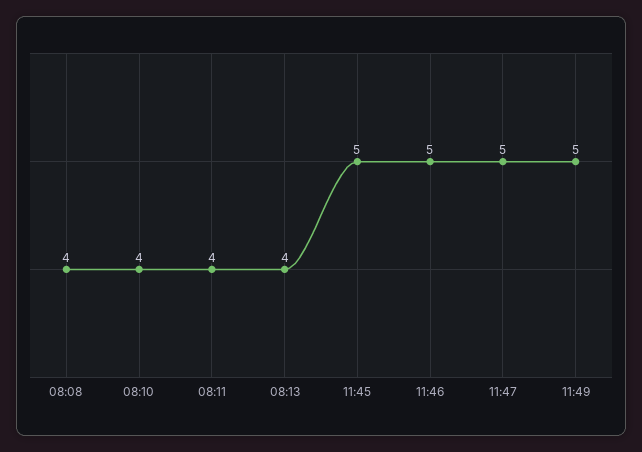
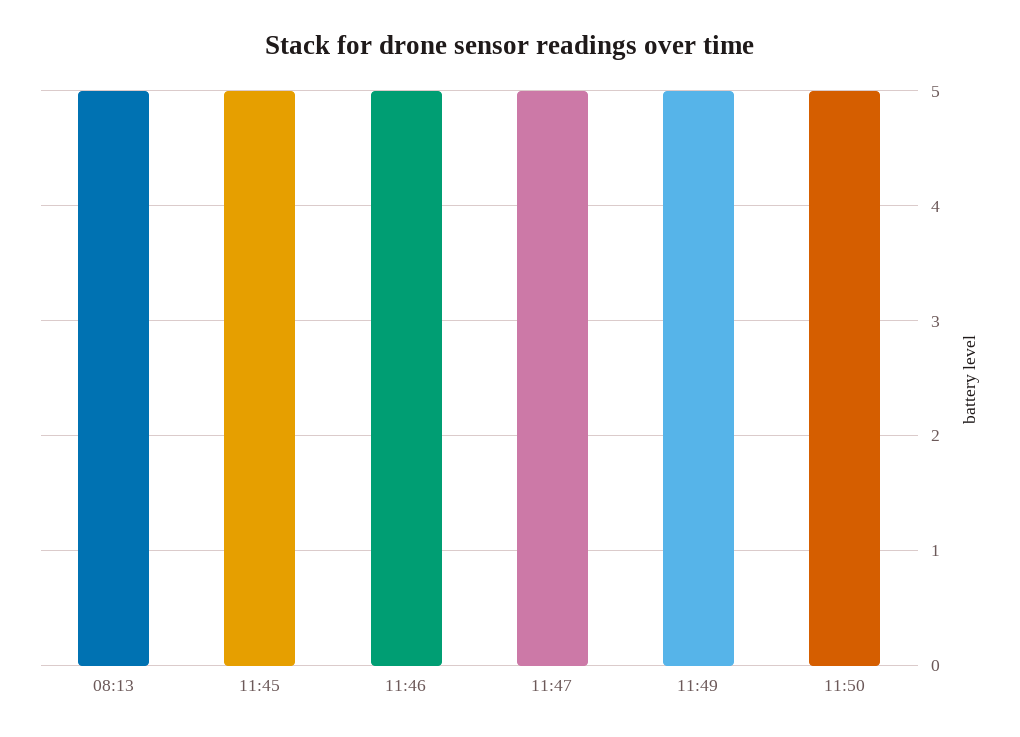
08:08: 4 -> none
08:10: 4 -> none
08:11: 4 -> none
08:13: 4 -> 5
11:50: none -> 5

